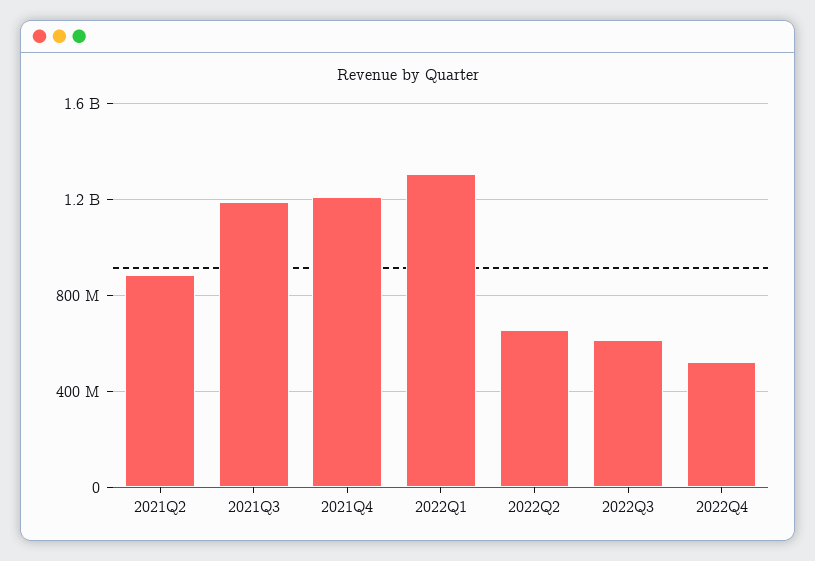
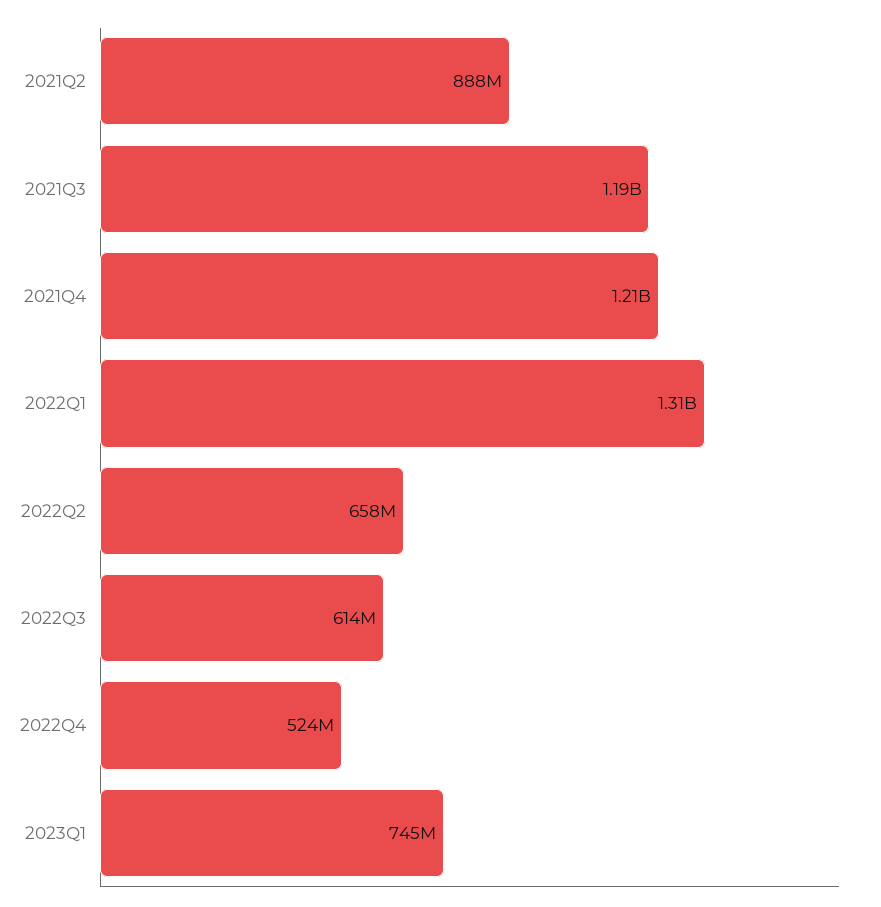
2023Q1: none -> 745000000

